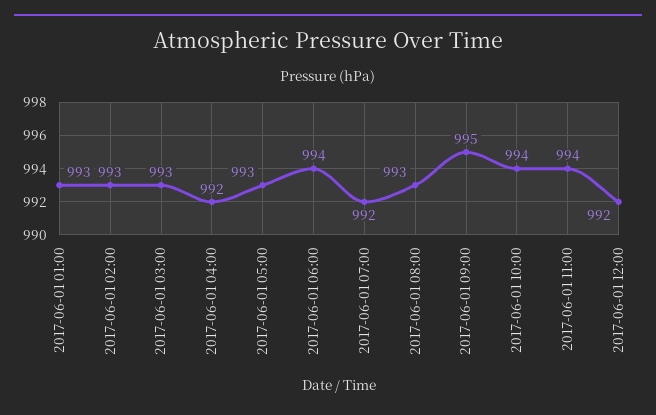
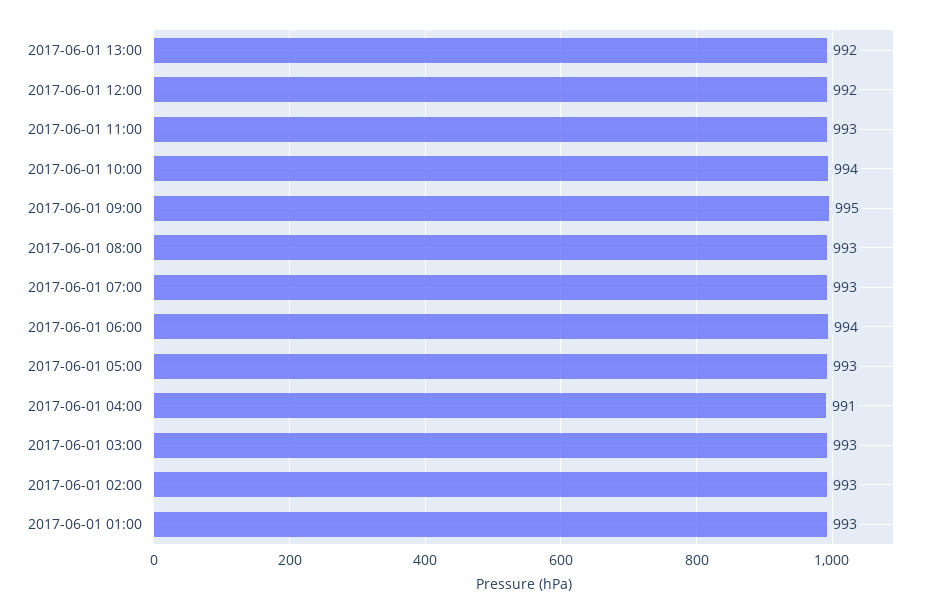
2017-06-01 04:00: 992 -> 991
2017-06-01 07:00: 992 -> 993
2017-06-01 11:00: 994 -> 993
2017-06-01 13:00: none -> 992

